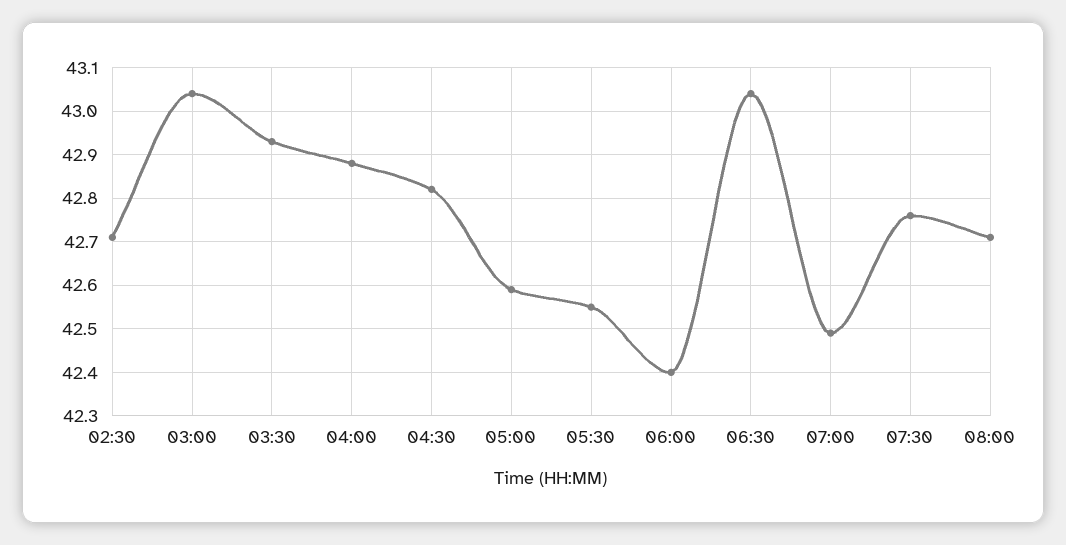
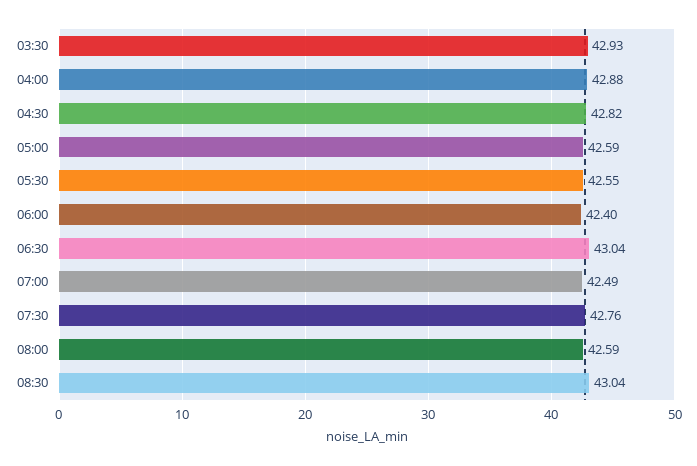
02:30: 42.7 -> none
03:00: 43.05 -> none
08:00: 42.7 -> 42.59
08:30: none -> 43.04

